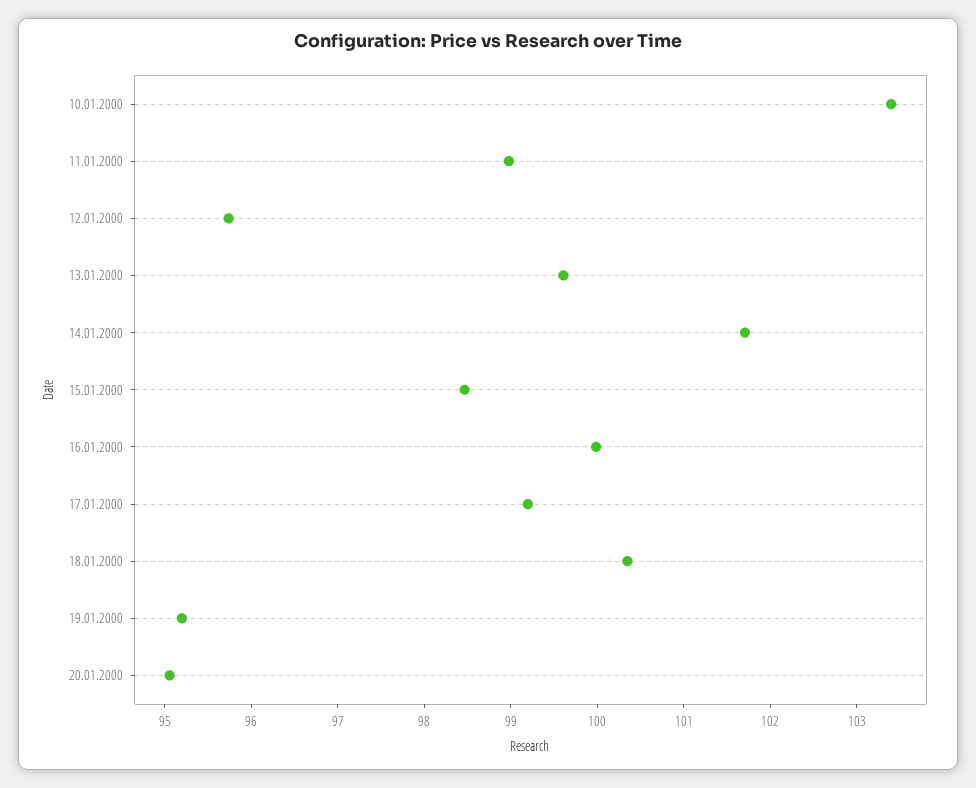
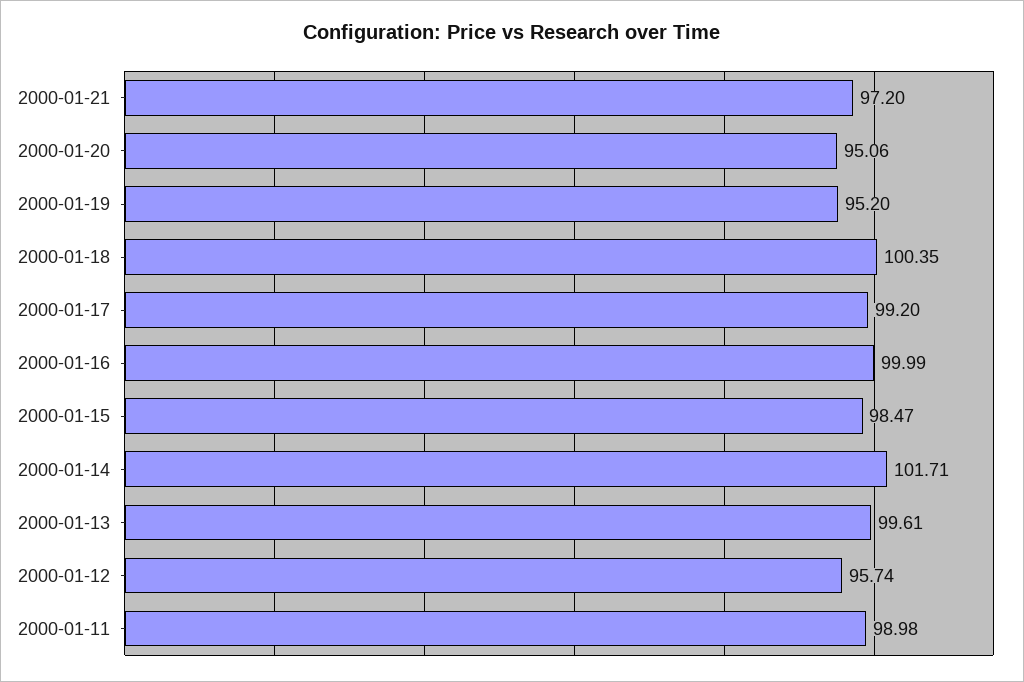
10.01.2000: 103.4 -> none
2000-01-21: none -> 97.2

